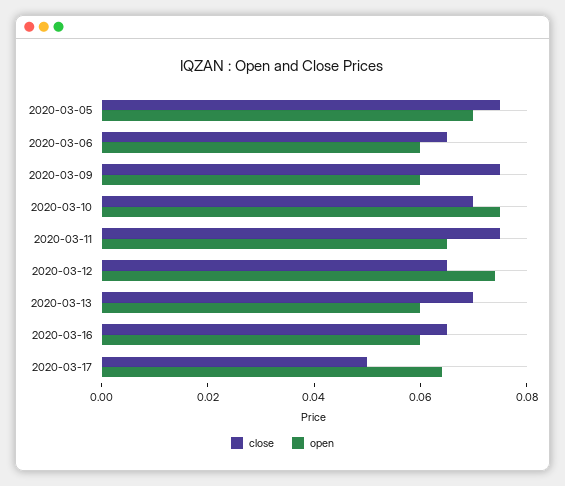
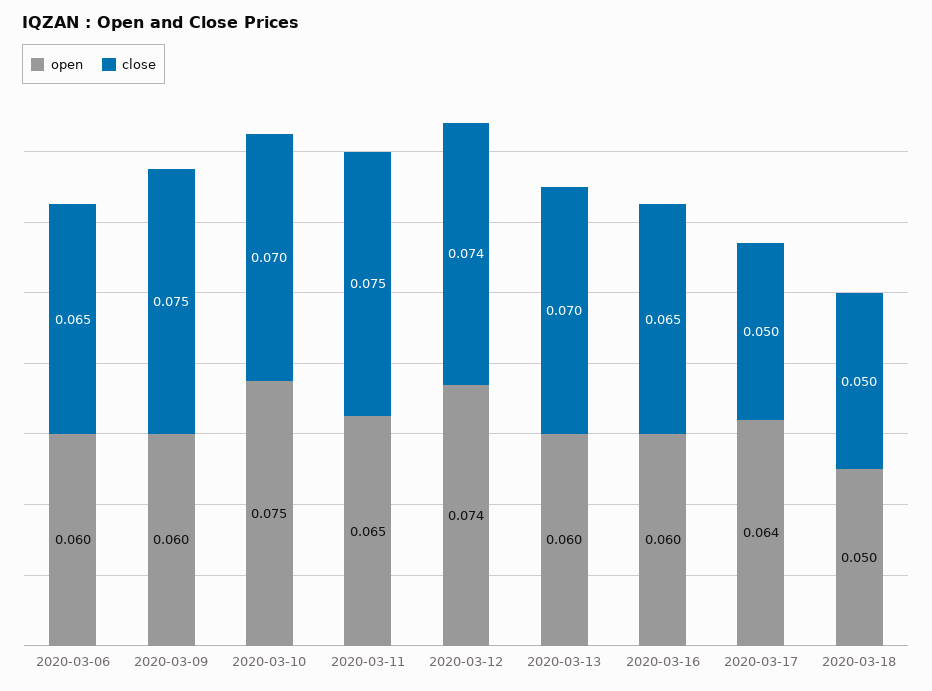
close, 2020-03-05: 0.075 -> none
open, 2020-03-05: 0.07 -> none
close, 2020-03-12: 0.065 -> 0.074
open, 2020-03-18: none -> 0.05
close, 2020-03-18: none -> 0.05

